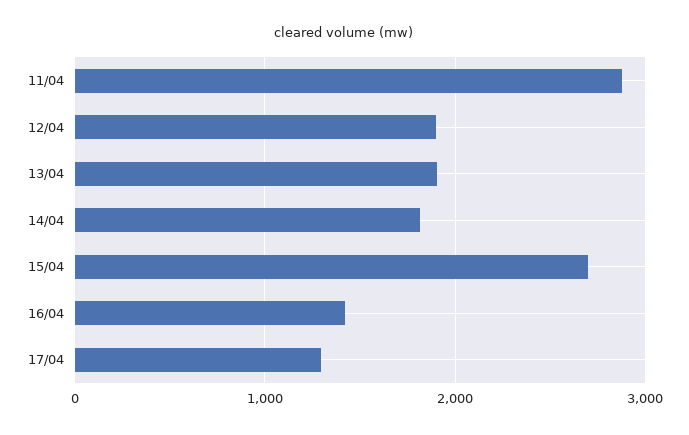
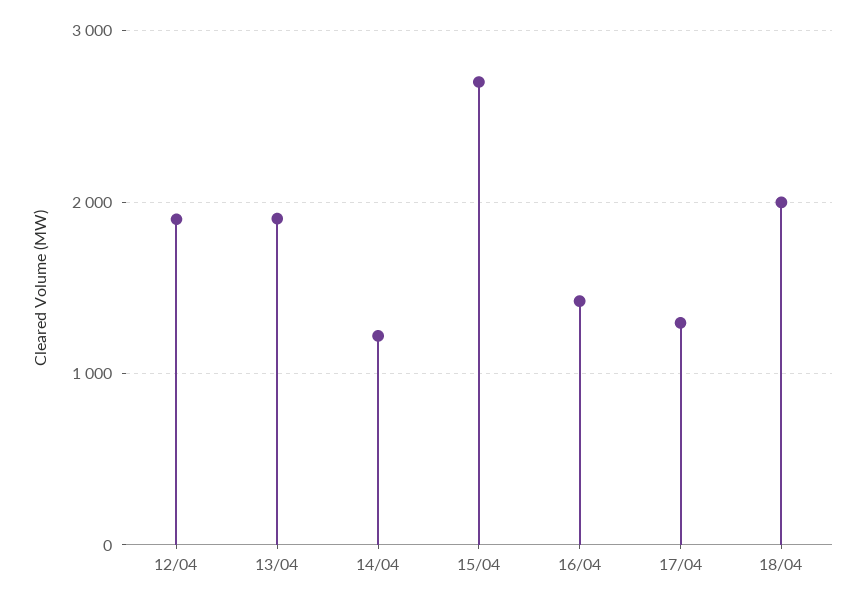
11/04: 2900 -> none
14/04: 1800 -> 1200
18/04: none -> 2000

